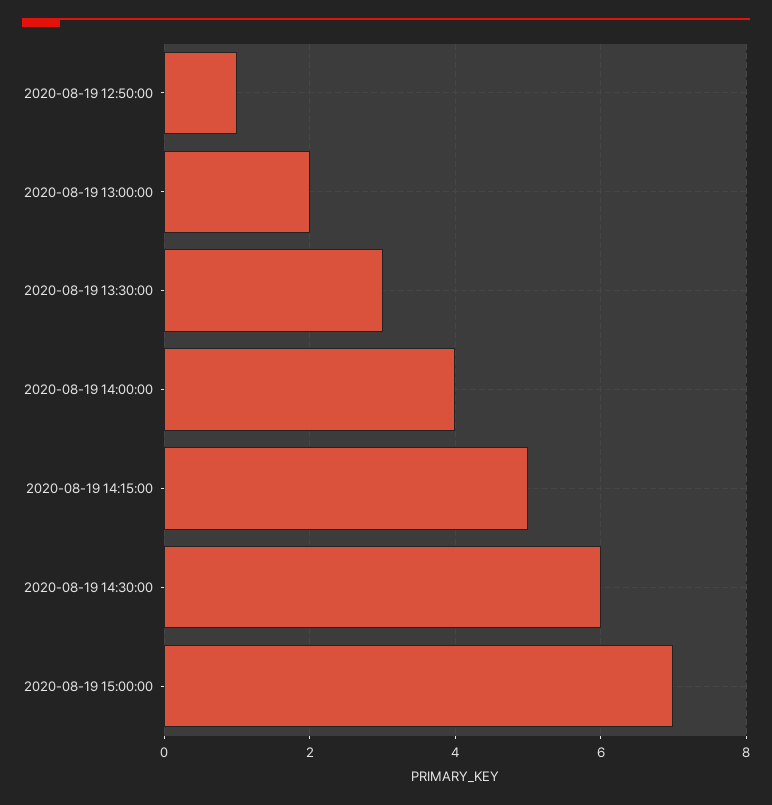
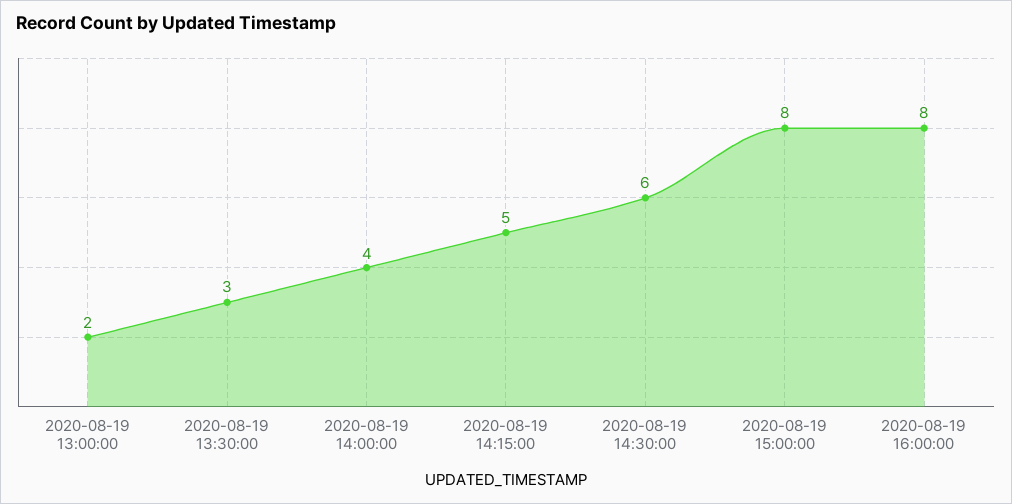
2020-08-19 12:50:00: 1 -> none
2020-08-19 15:00:00: 7 -> 8
2020-08-19 16:00:00: none -> 8

